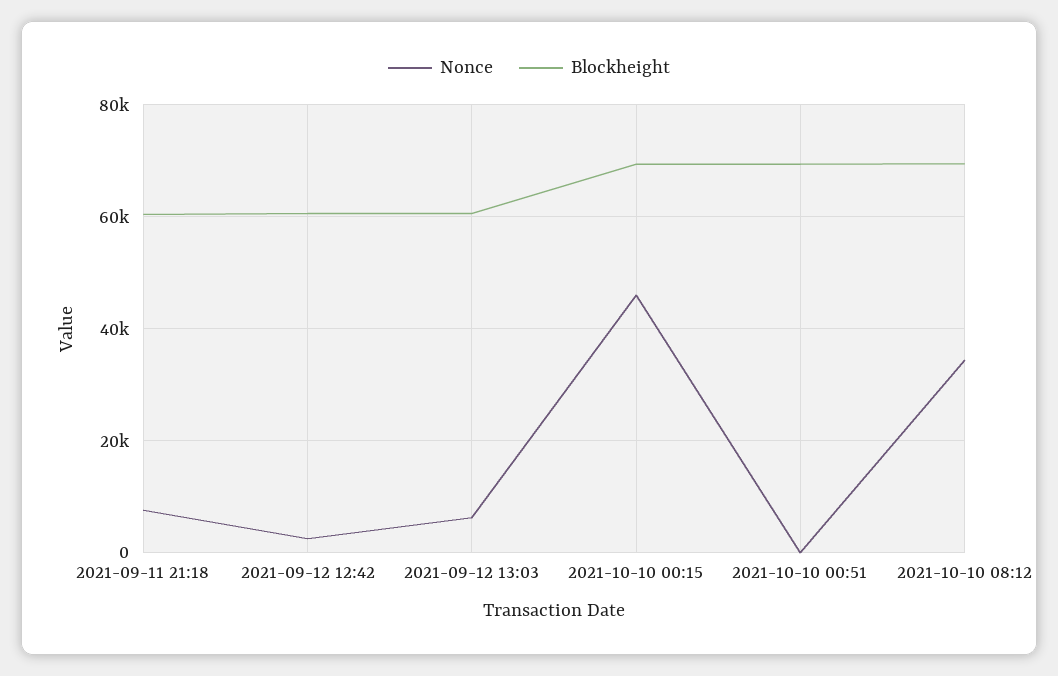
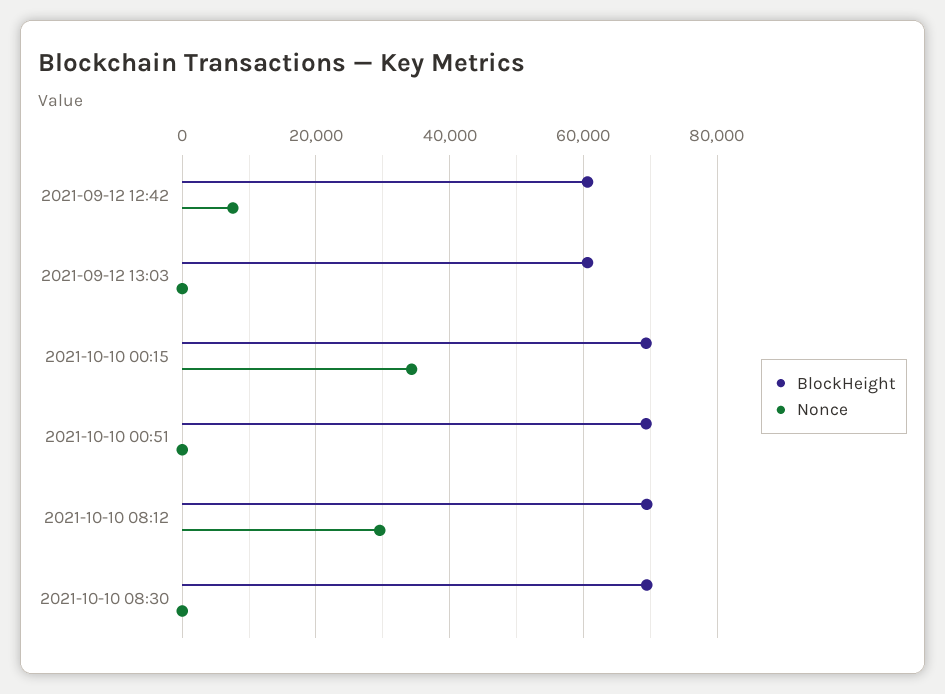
Nonce, 2021-09-11 21:18: 8000 -> none
Blockheight, 2021-09-11 21:18: 60000 -> none
Nonce, 2021-09-12 12:42: 2000 -> 8000
Nonce, 2021-09-12 13:03: 6000 -> 0
Nonce, 2021-10-10 00:15: 46000 -> 34000
Nonce, 2021-10-10 08:12: 34000 -> 30000
Blockheight, 2021-10-10 08:30: none -> 70000
Nonce, 2021-10-10 08:30: none -> 0

